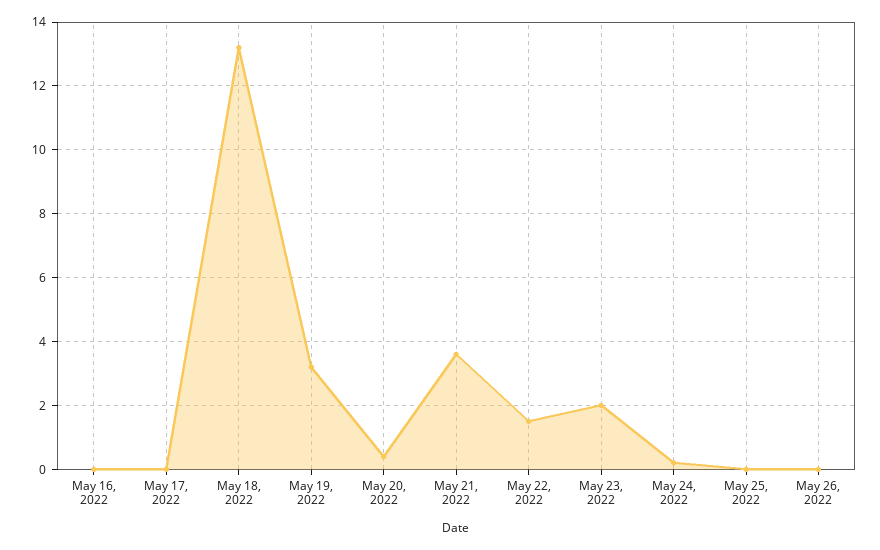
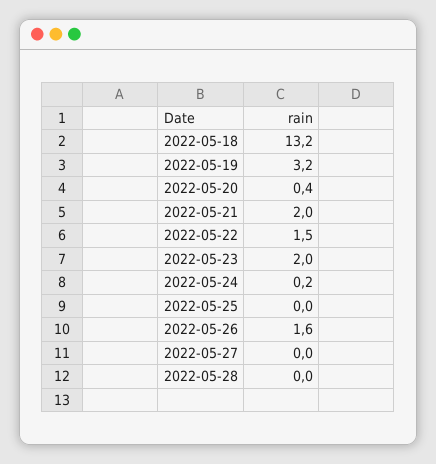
May 16, 2022: 0 -> none
May 17, 2022: 0 -> none
May 21, 2022: 3.5 -> 2
May 26, 2022: 0 -> 1.6
2022-05-27: none -> 0
2022-05-28: none -> 0

